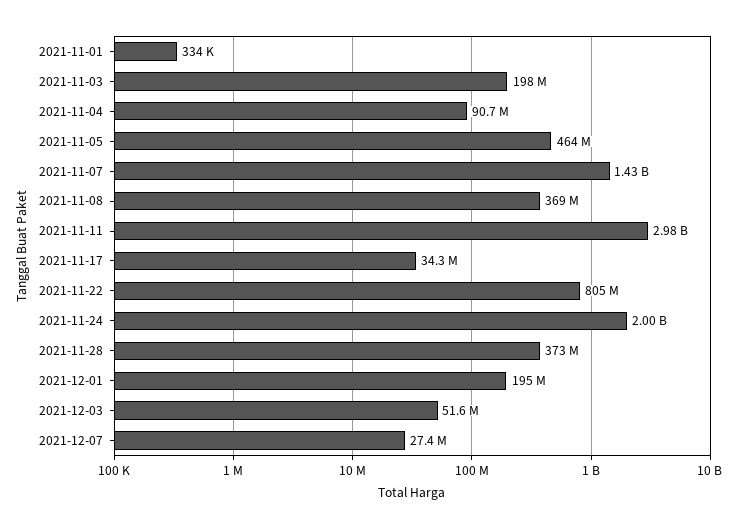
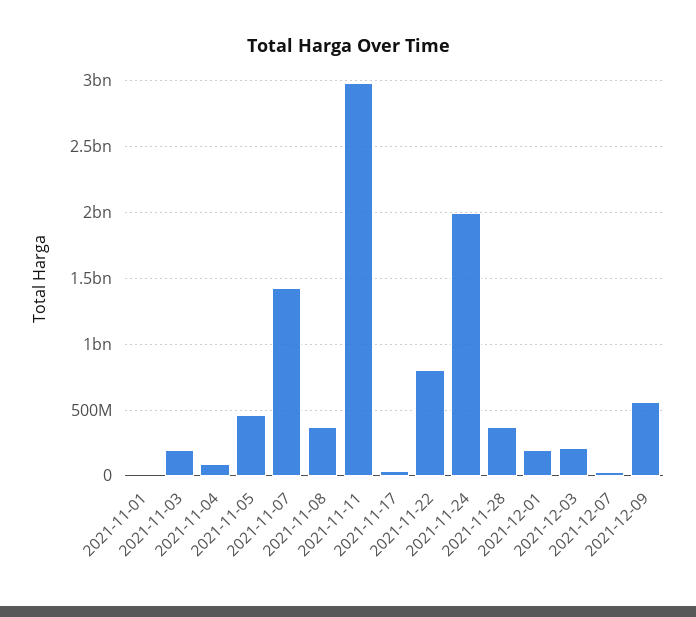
2021-12-03: 51600000 -> 200000000
2021-12-09: none -> 550000000

